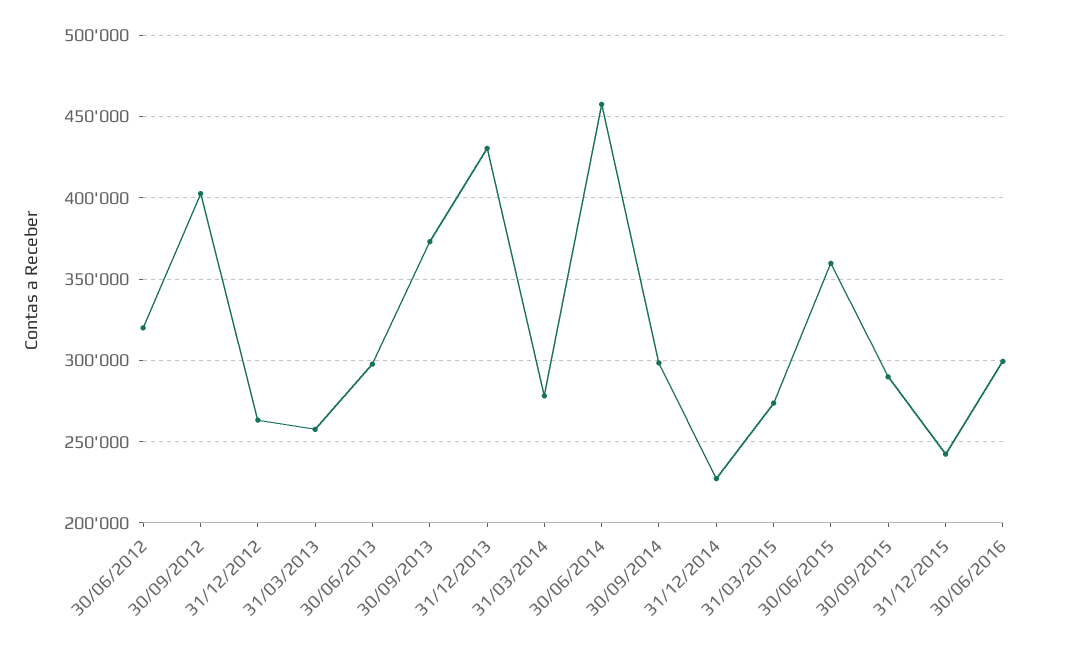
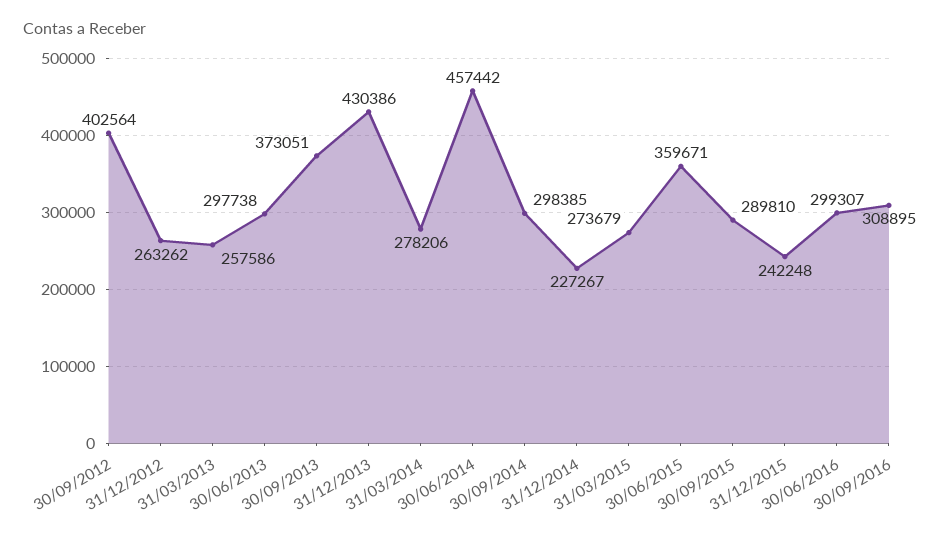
30/06/2012: 320000 -> none
30/09/2016: none -> 308895

